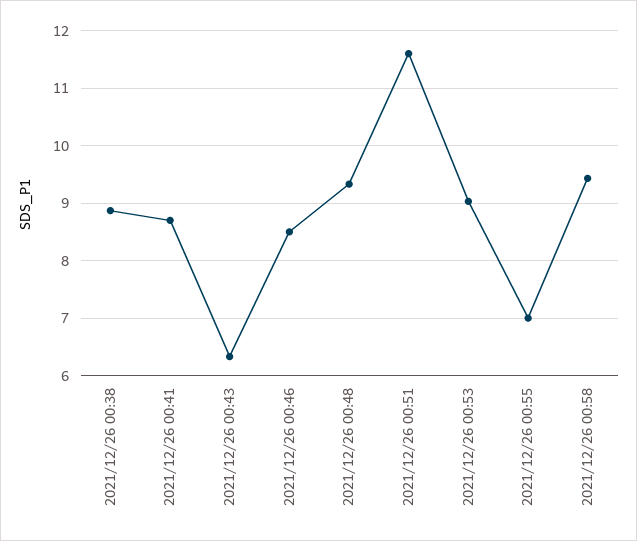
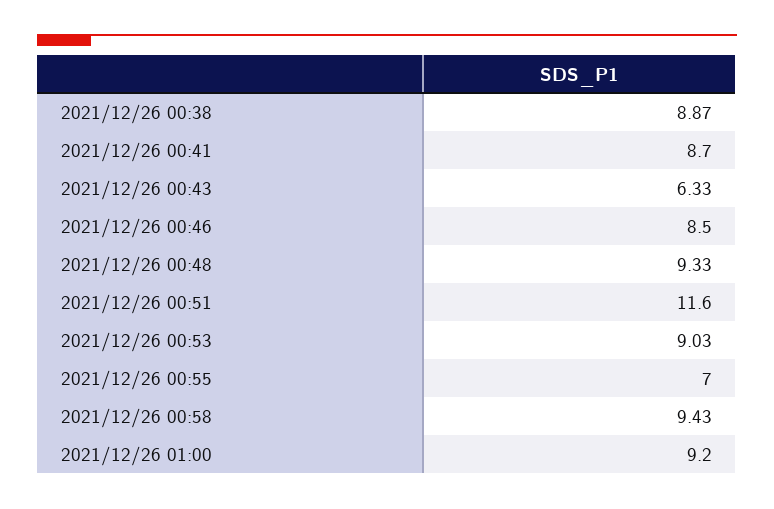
2021/12/26 01:00: none -> 9.2

